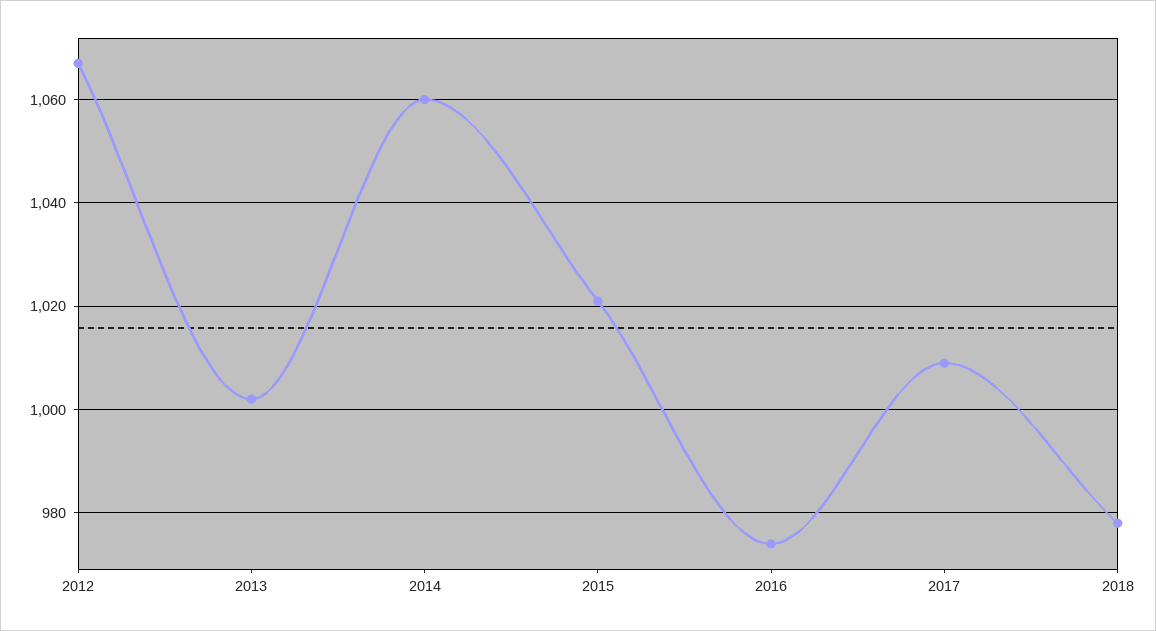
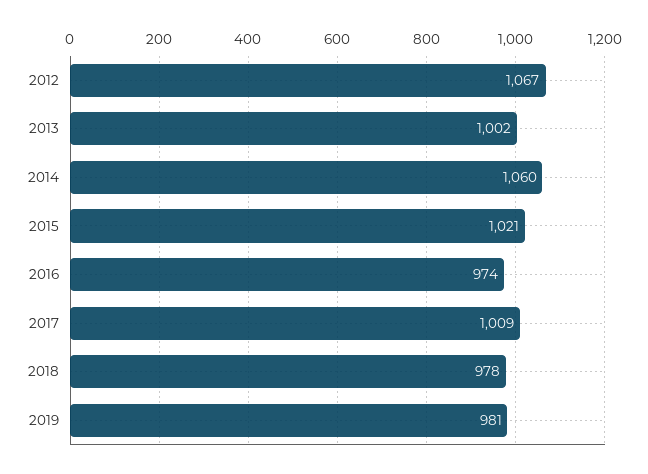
2019: none -> 981

